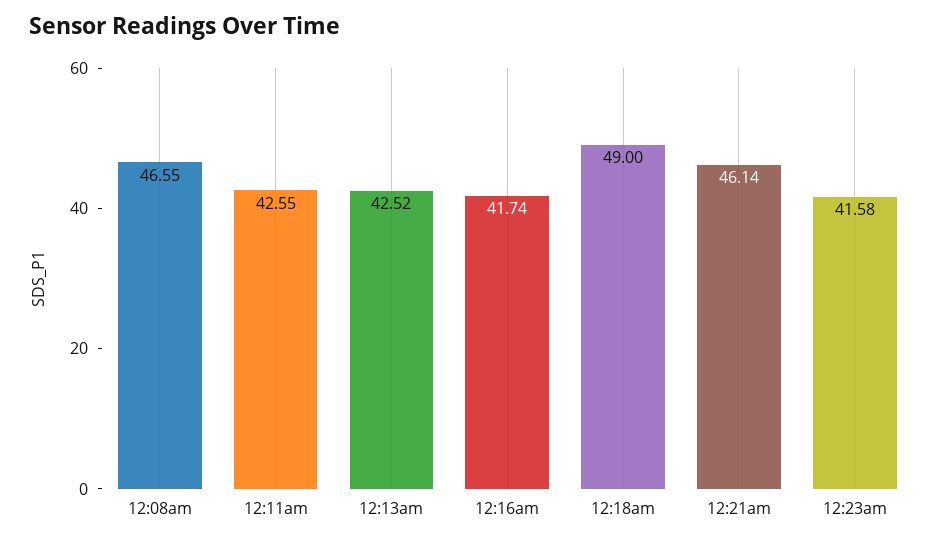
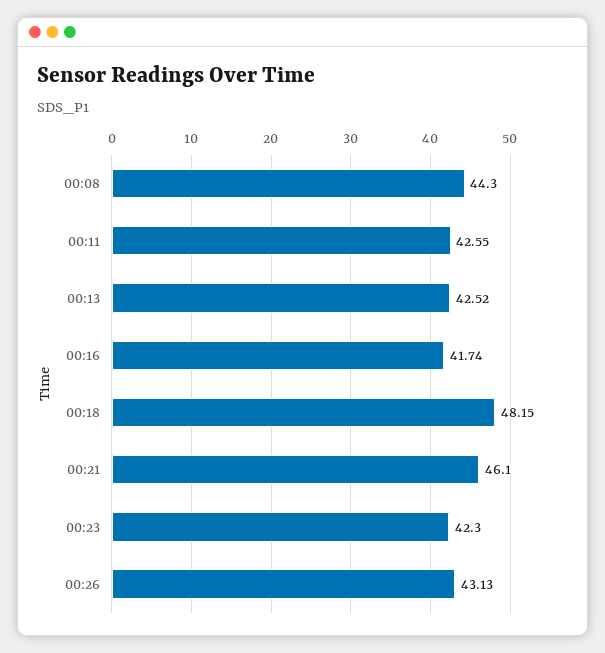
12:08am: 46.55 -> 44.3
12:18am: 49 -> 48.15
12:21am: 46.14 -> 46.1
12:23am: 41.58 -> 42.3
00:26: none -> 43.13

